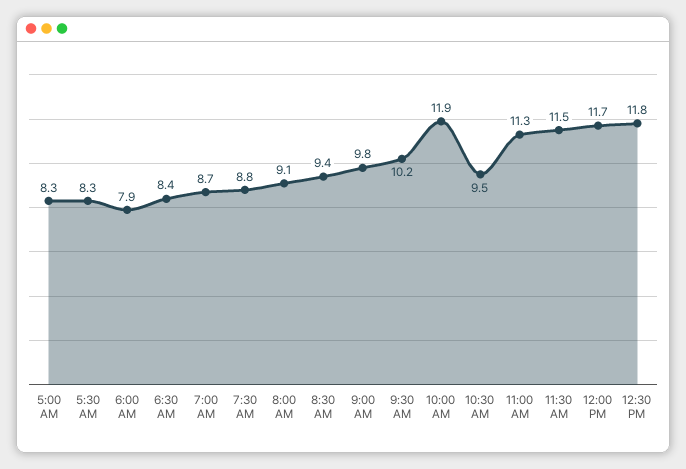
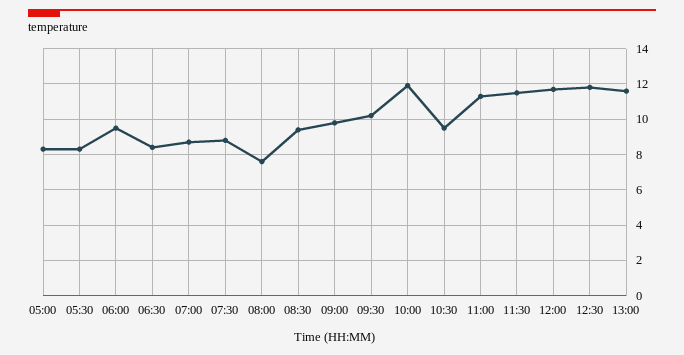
6:00 AM: 7.9 -> 9.5
8:00 AM: 9.1 -> 7.5
13:00: none -> 11.5

